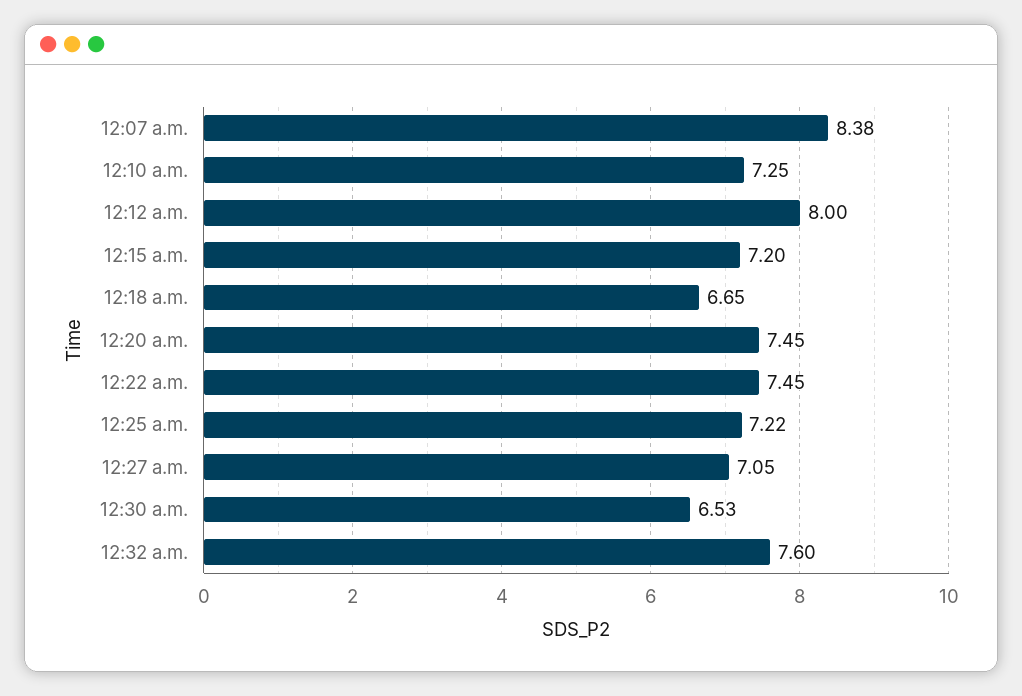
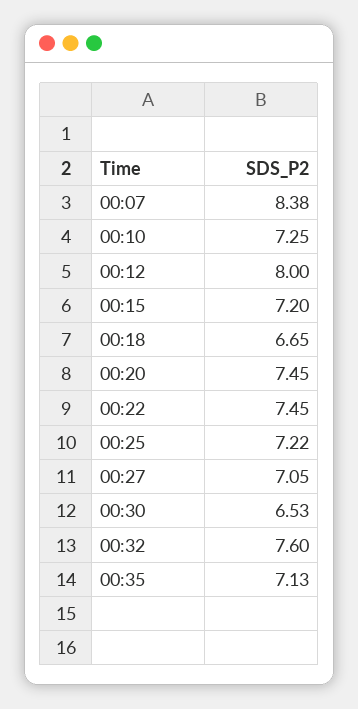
00:35: none -> 7.13

